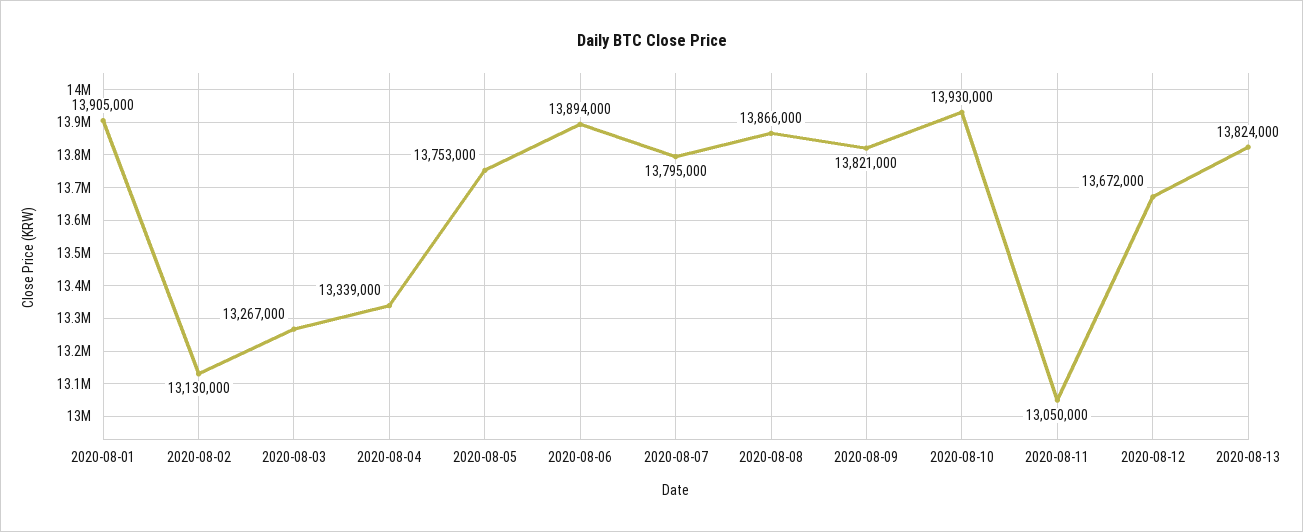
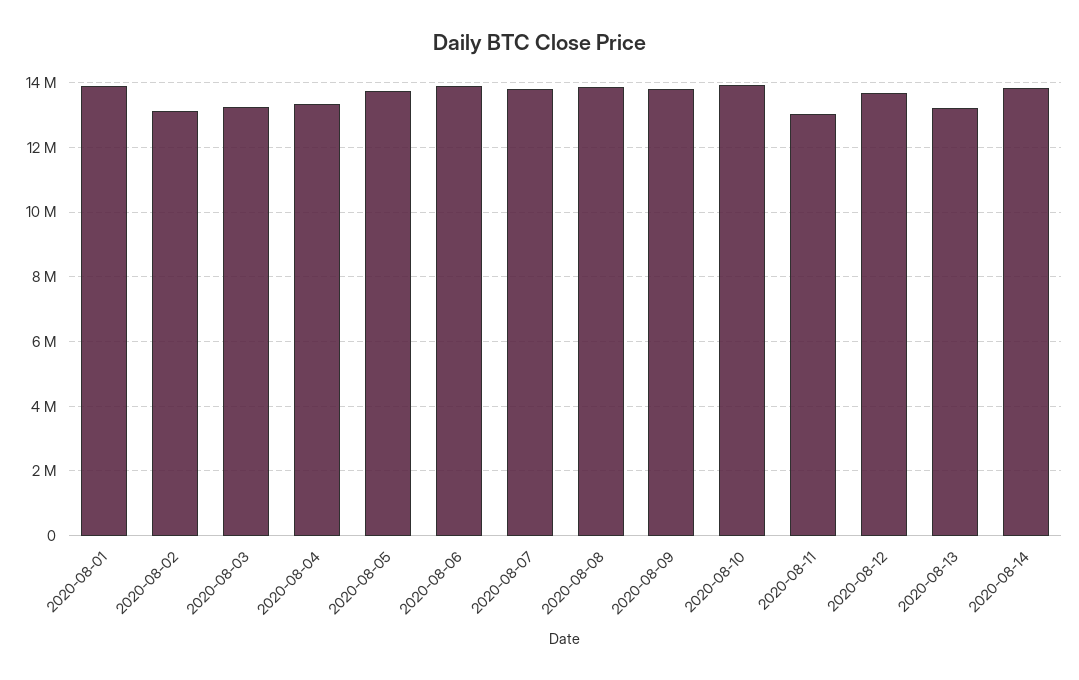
2020-08-13: 13824000 -> 13200000
2020-08-14: none -> 13800000

